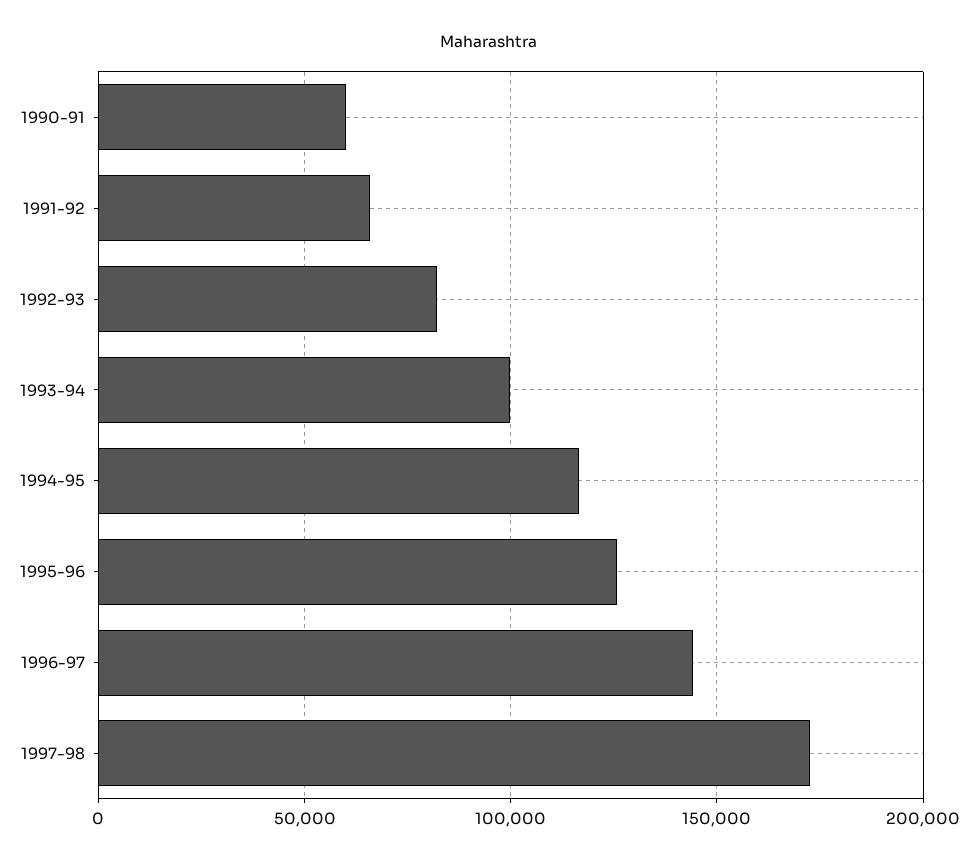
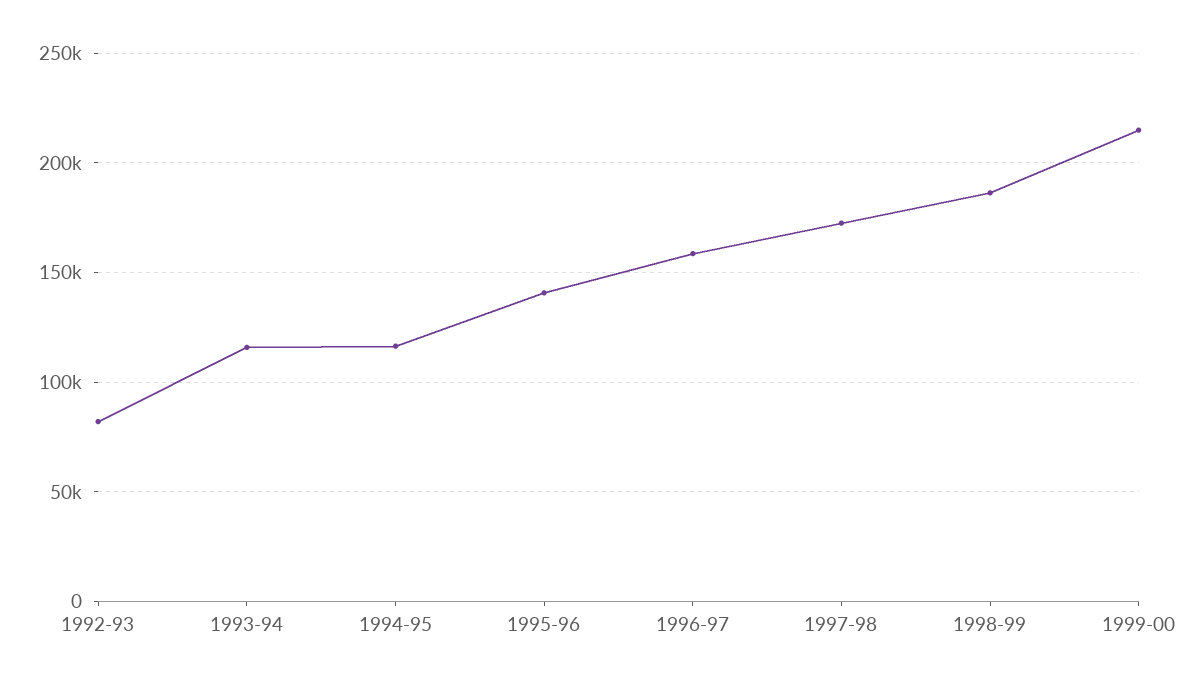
1990-91: 60000 -> none
1991-92: 65000 -> none
1993-94: 100000 -> 115000
1995-96: 125000 -> 140000
1996-97: 145000 -> 160000
1998-99: none -> 185000
1999-00: none -> 215000

